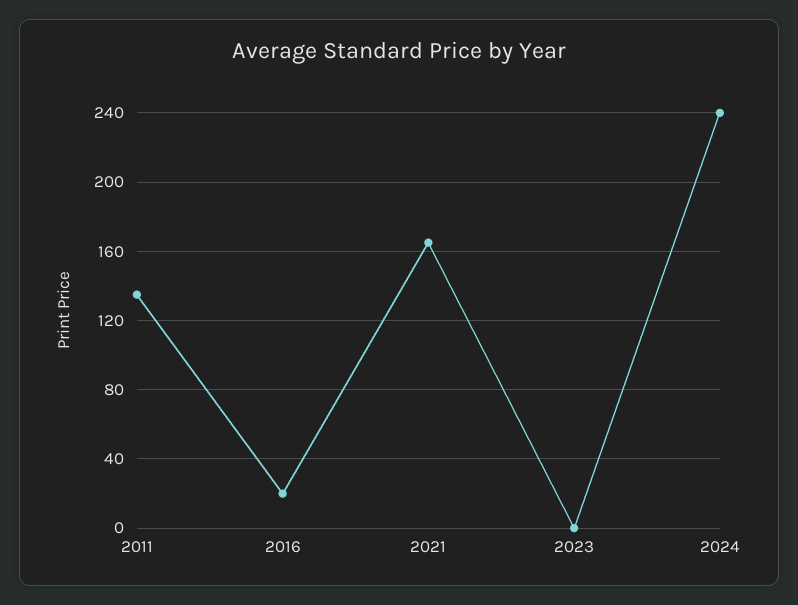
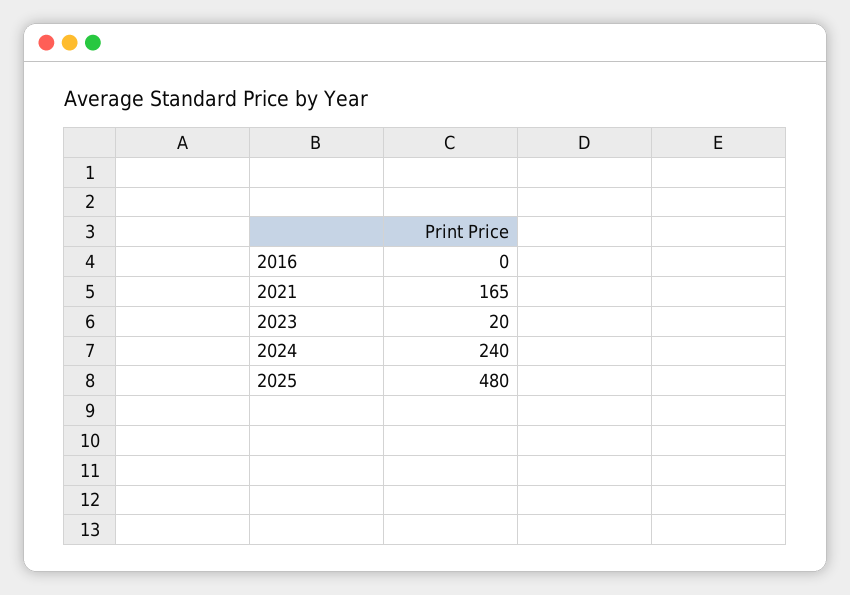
2011: 135 -> none
2016: 20 -> 0
2023: 0 -> 20
2025: none -> 480

